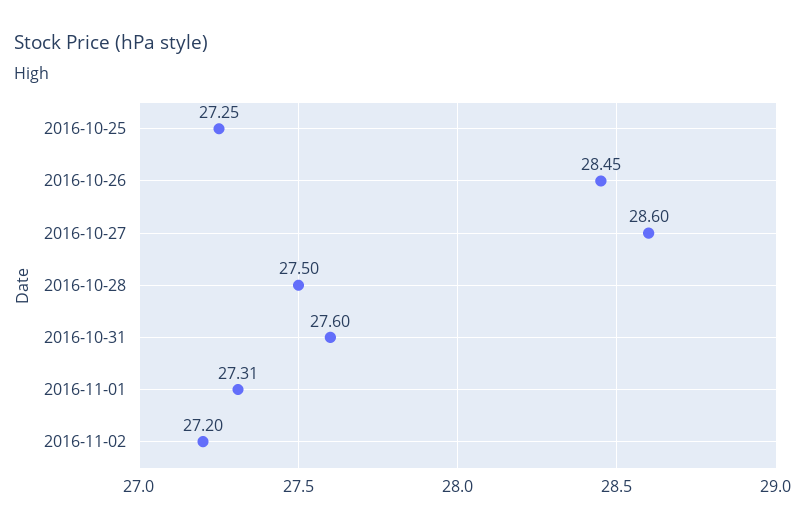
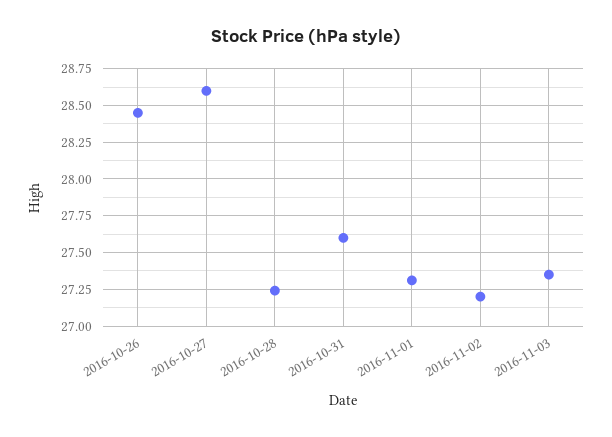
2016-10-25: 27.25 -> none
2016-10-28: 27.5 -> 27.25
2016-11-03: none -> 27.35

